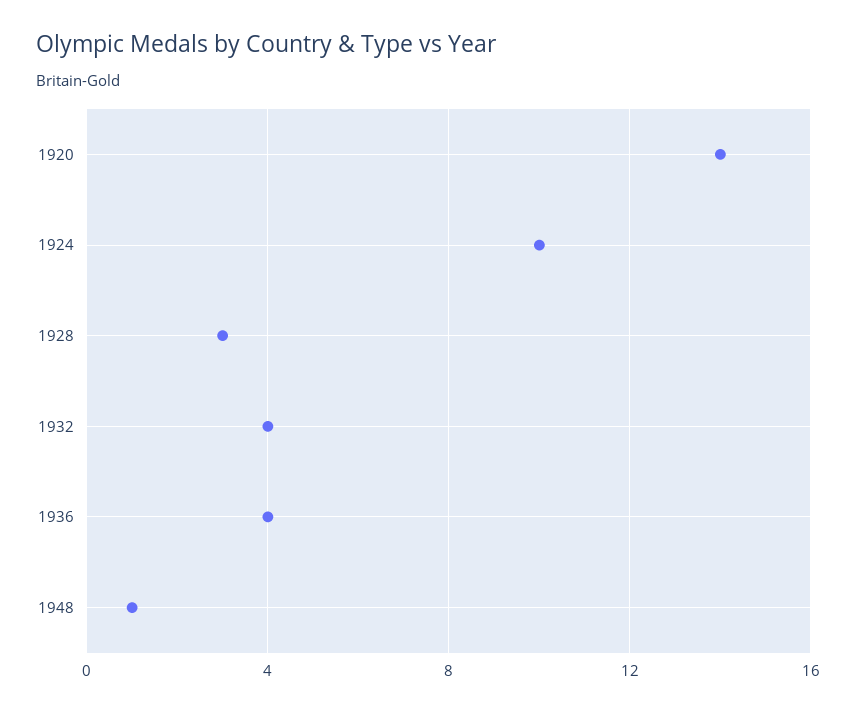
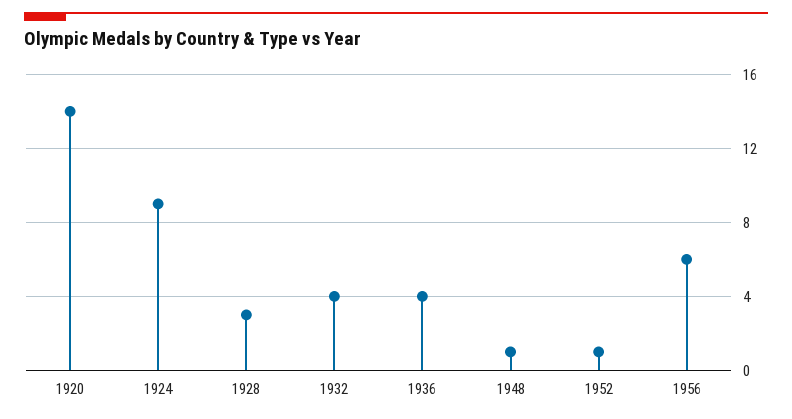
1924: 10 -> 9
1952: none -> 1
1956: none -> 6

